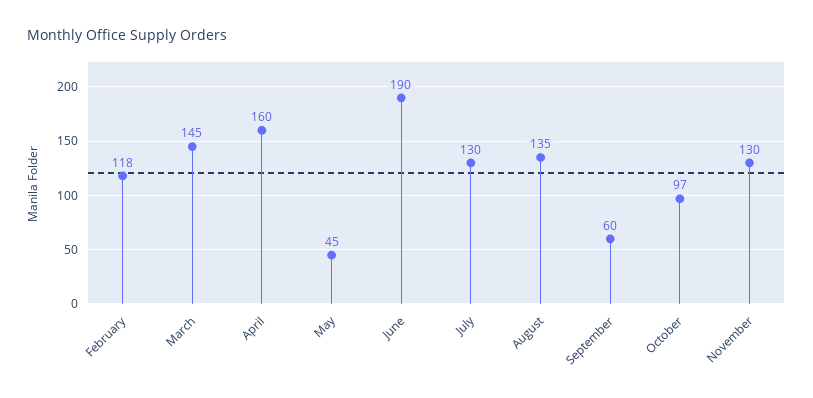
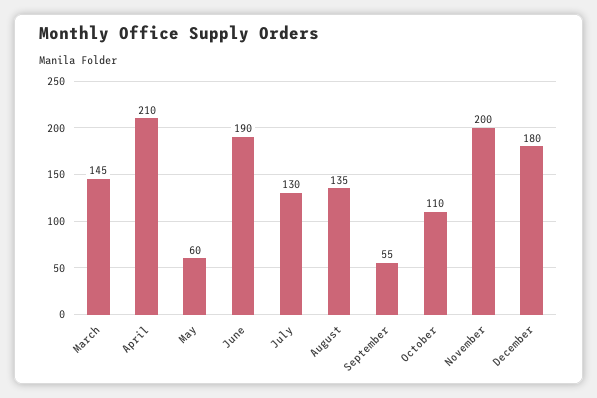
February: 118 -> none
April: 160 -> 210
May: 45 -> 60
September: 60 -> 55
October: 97 -> 110
November: 130 -> 200
December: none -> 180

